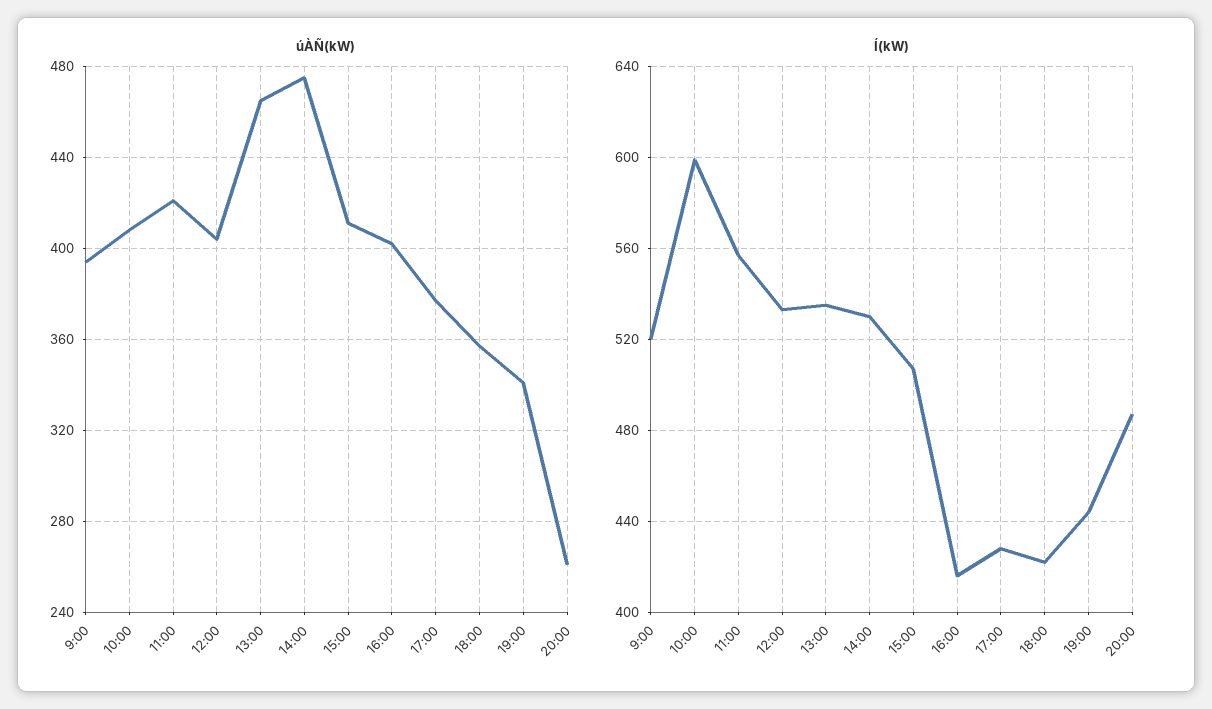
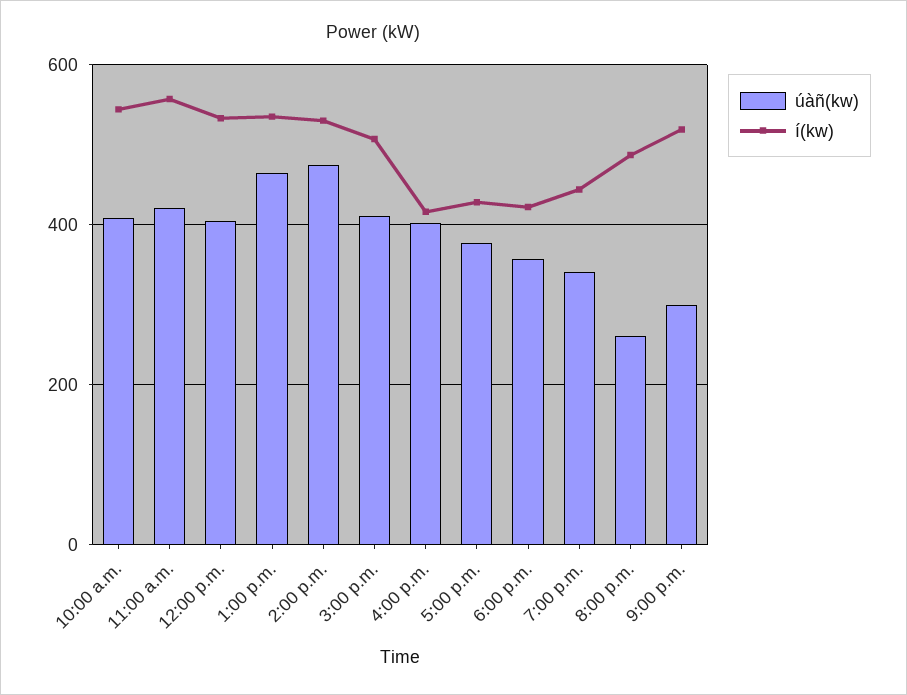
úÀÑ(kW), 9:00: 395 -> none
Í(kW), 9:00: 520 -> none
Í(kW), 10:00: 600 -> 540
úÀÑ(kW), 9:00 p.m.: none -> 300
Í(kW), 9:00 p.m.: none -> 520

